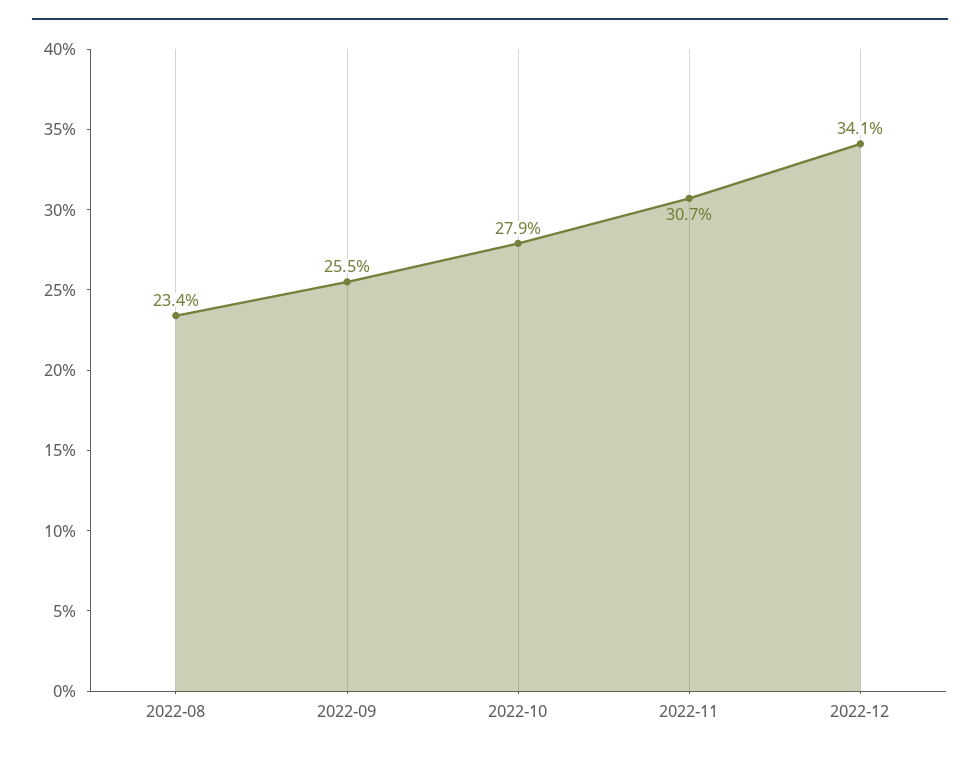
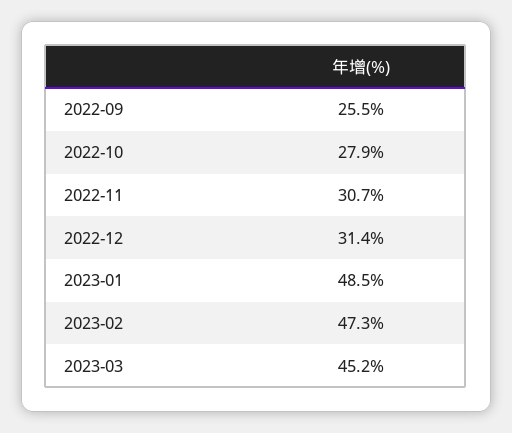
2022-08: 23.4 -> none
2022-12: 34.1 -> 31.4
2023-01: none -> 48.5
2023-02: none -> 47.3
2023-03: none -> 45.2

